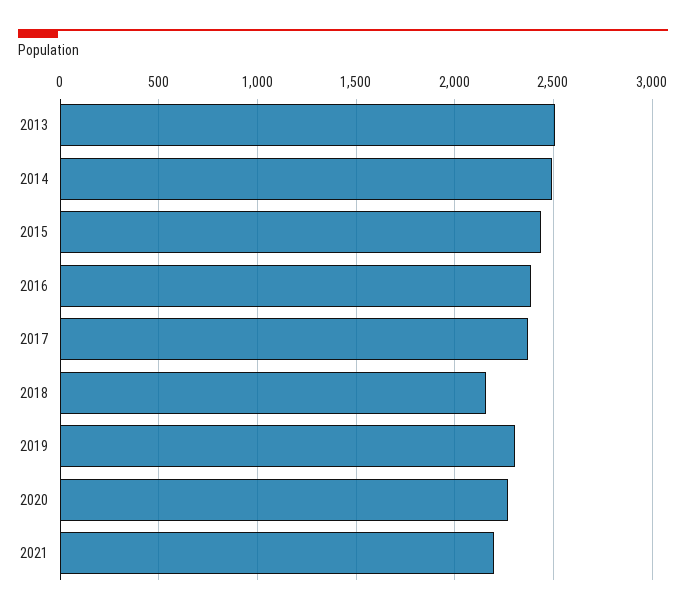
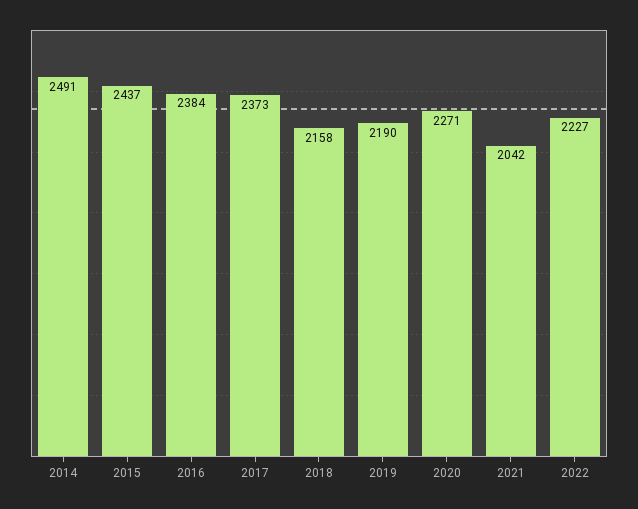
2013: 2500 -> none
2019: 2300 -> 2190
2021: 2200 -> 2042
2022: none -> 2227

